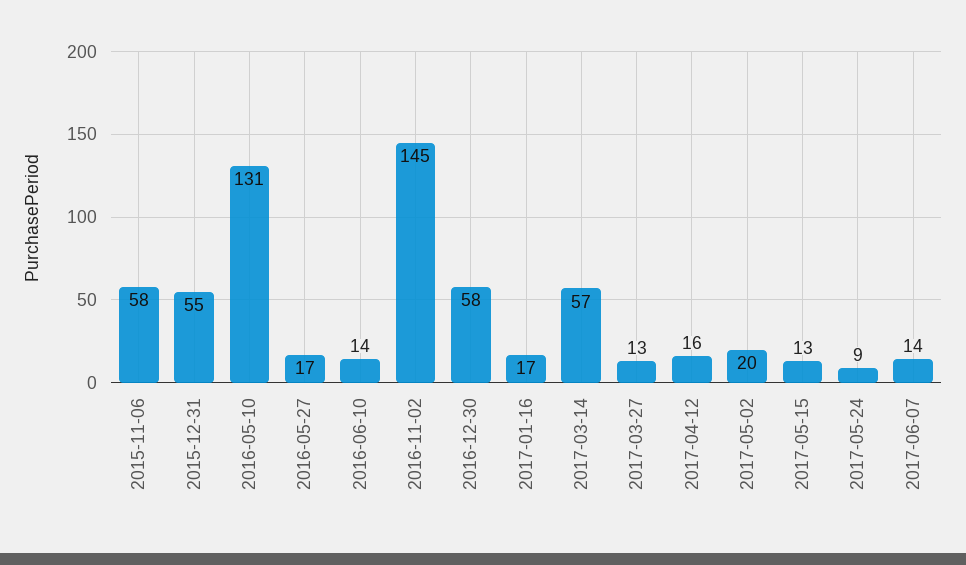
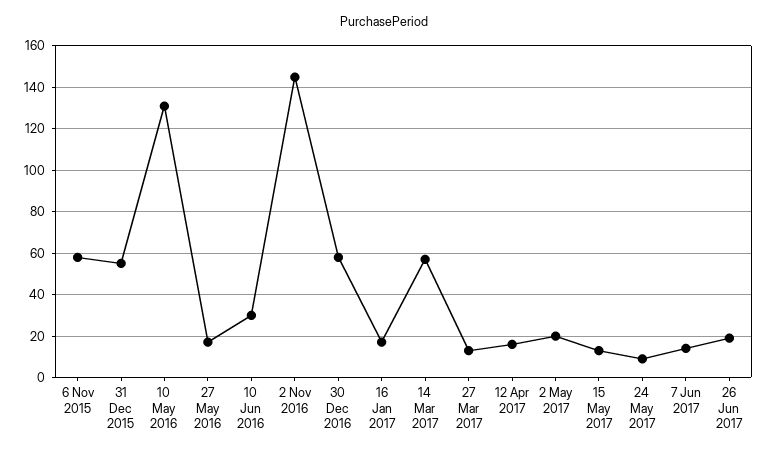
2016-06-10: 14 -> 30
26 Jun 2017: none -> 20

